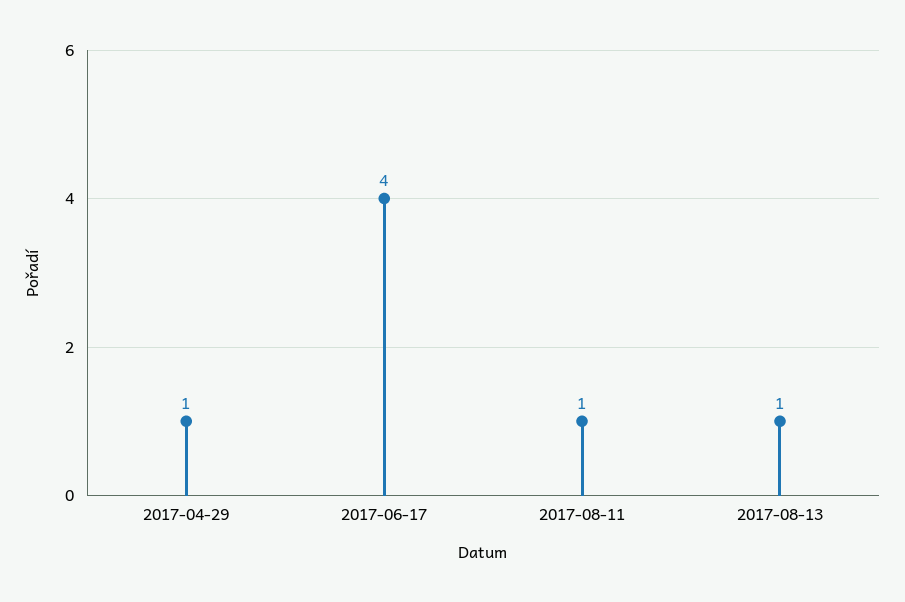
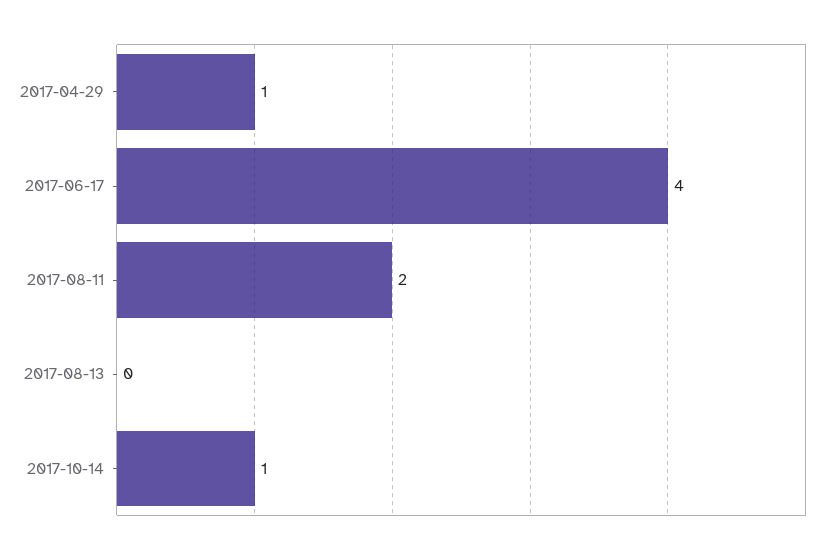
2017-08-11: 1 -> 2
2017-08-13: 1 -> 0
2017-10-14: none -> 1

